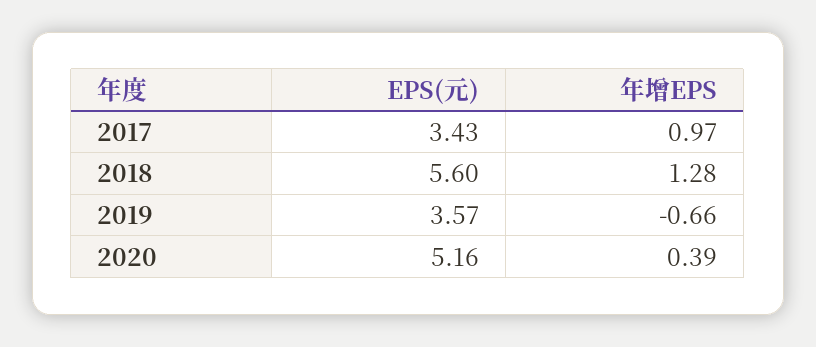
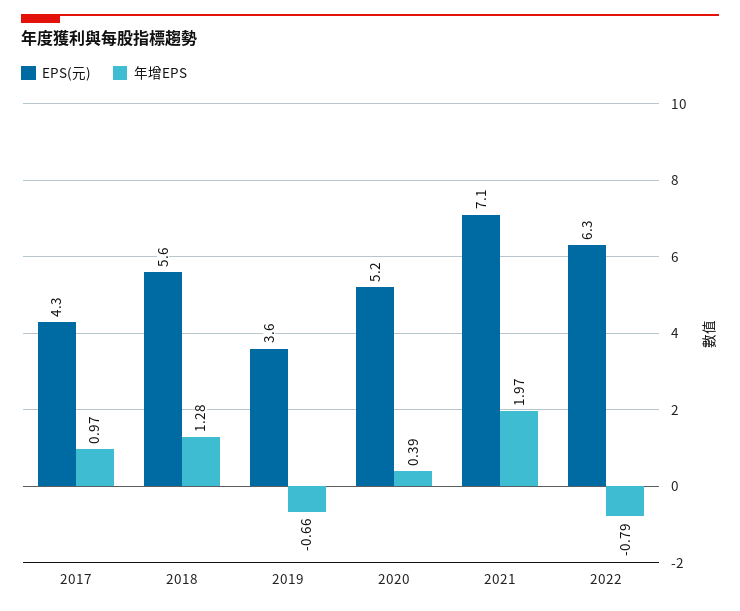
EPS(元), 2017: 3.43 -> 4.3
EPS(元), 2021: none -> 7.1
年增EPS, 2021: none -> 1.97
EPS(元), 2022: none -> 6.3
年增EPS, 2022: none -> -0.79

